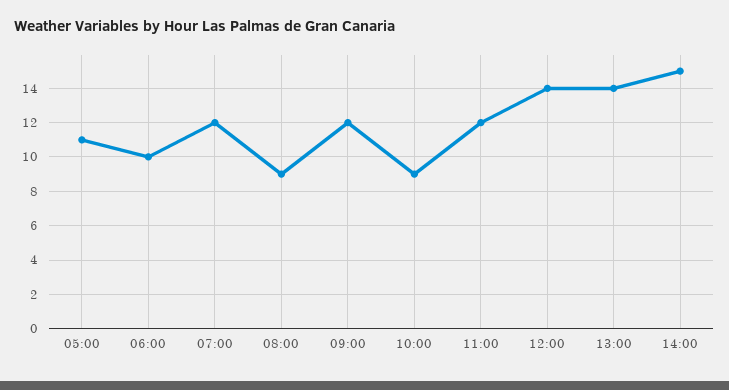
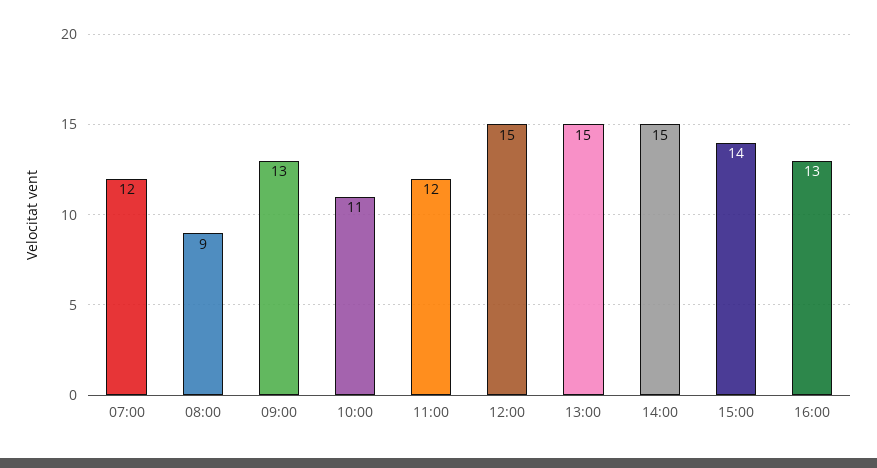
05:00: 11 -> none
06:00: 10 -> none
09:00: 12 -> 13
10:00: 9 -> 11
12:00: 14 -> 15
13:00: 14 -> 15
15:00: none -> 14
16:00: none -> 13

